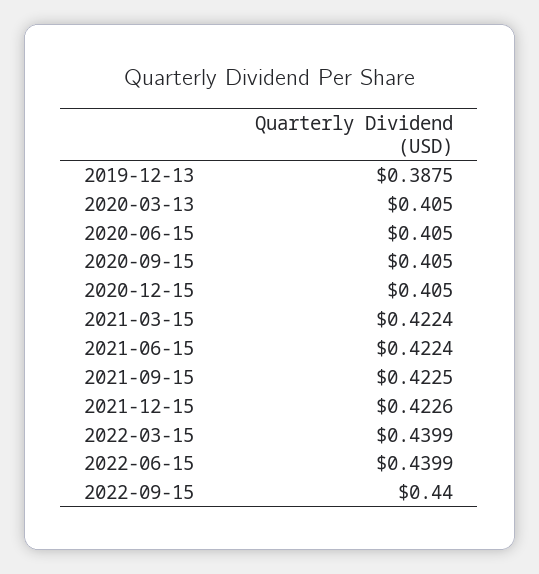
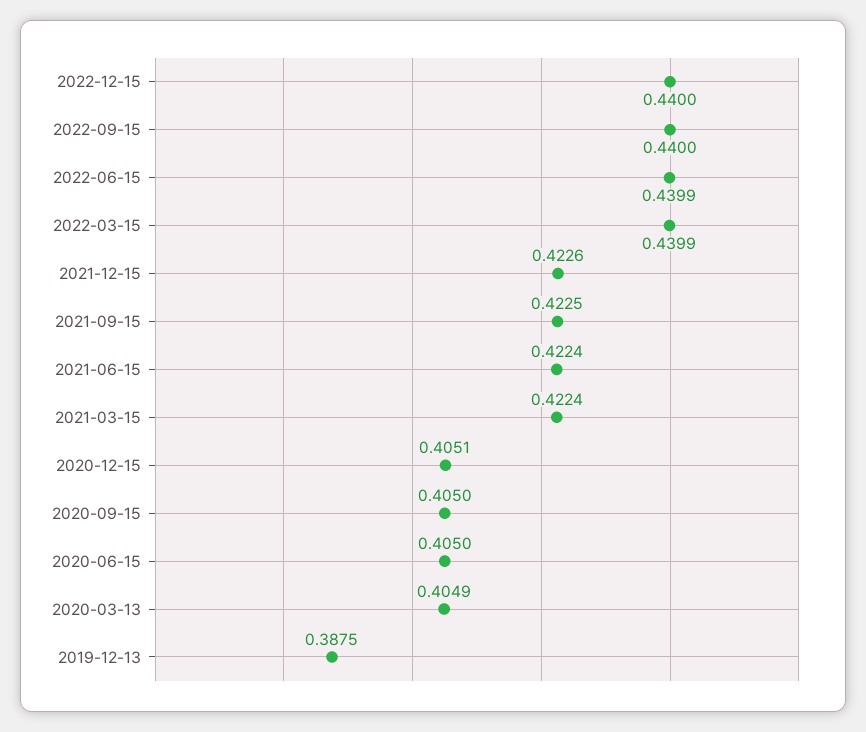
2020-03-13: 0.405 -> 0.4049
2020-12-15: 0.405 -> 0.4051
2022-12-15: none -> 0.44

